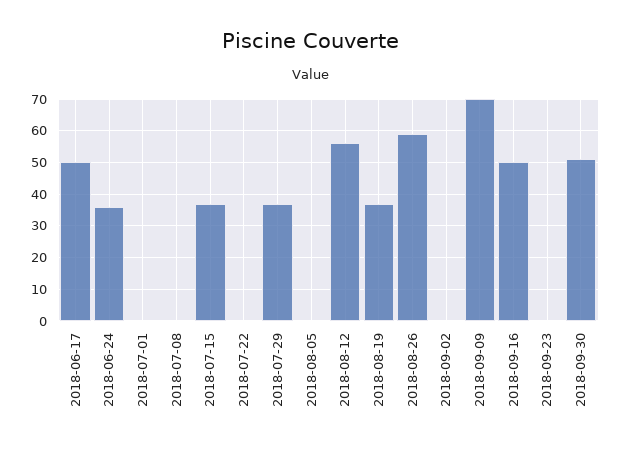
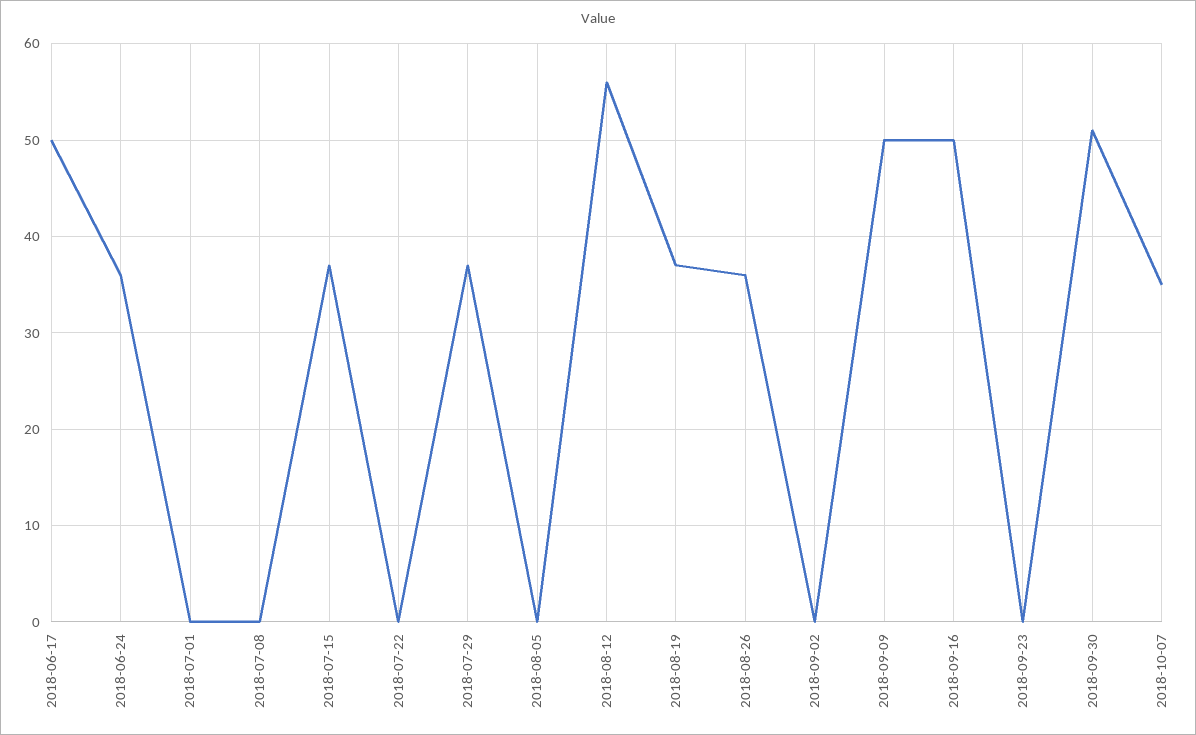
2018-08-26: 60 -> 36
2018-09-09: 70 -> 50
2018-10-07: none -> 35

